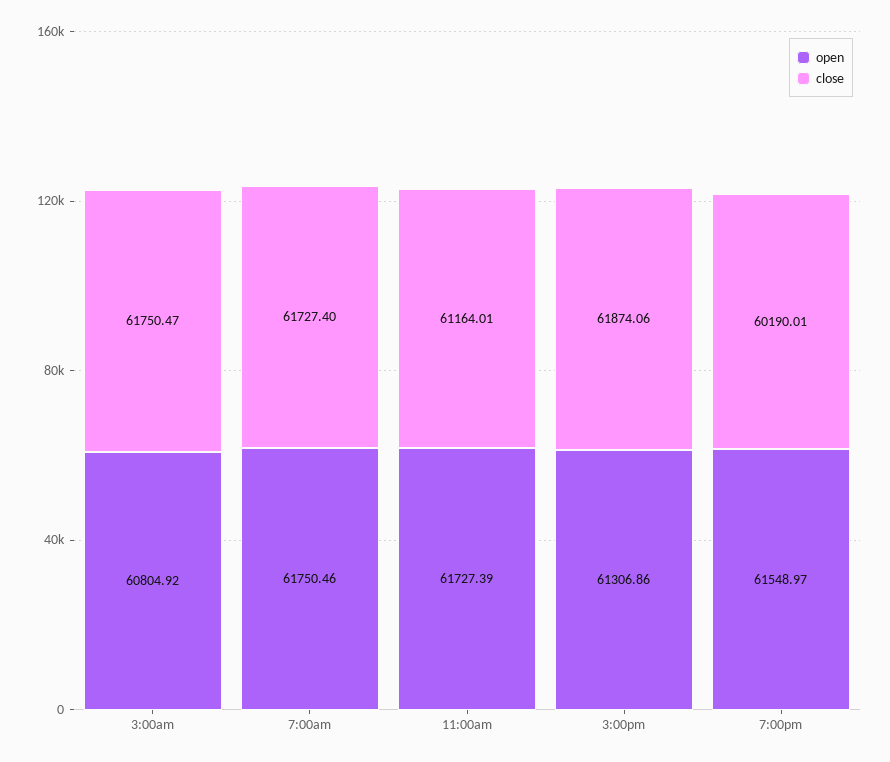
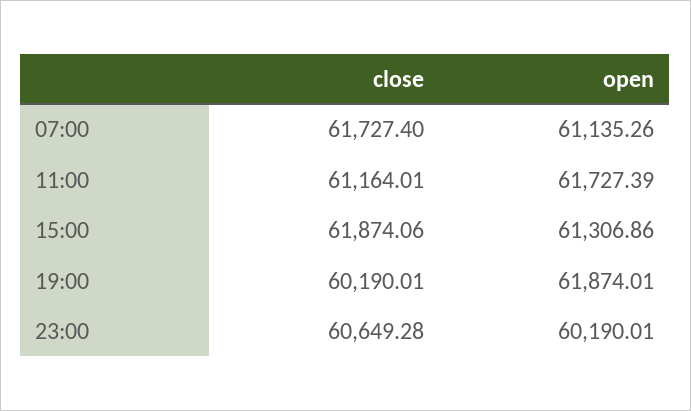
open, 3:00am: 60804.92 -> none
close, 3:00am: 61750.47 -> none
open, 7:00am: 61750.46 -> 61135.26
open, 7:00pm: 61548.97 -> 61874.01
close, 23:00: none -> 60649.28
open, 23:00: none -> 60190.01

